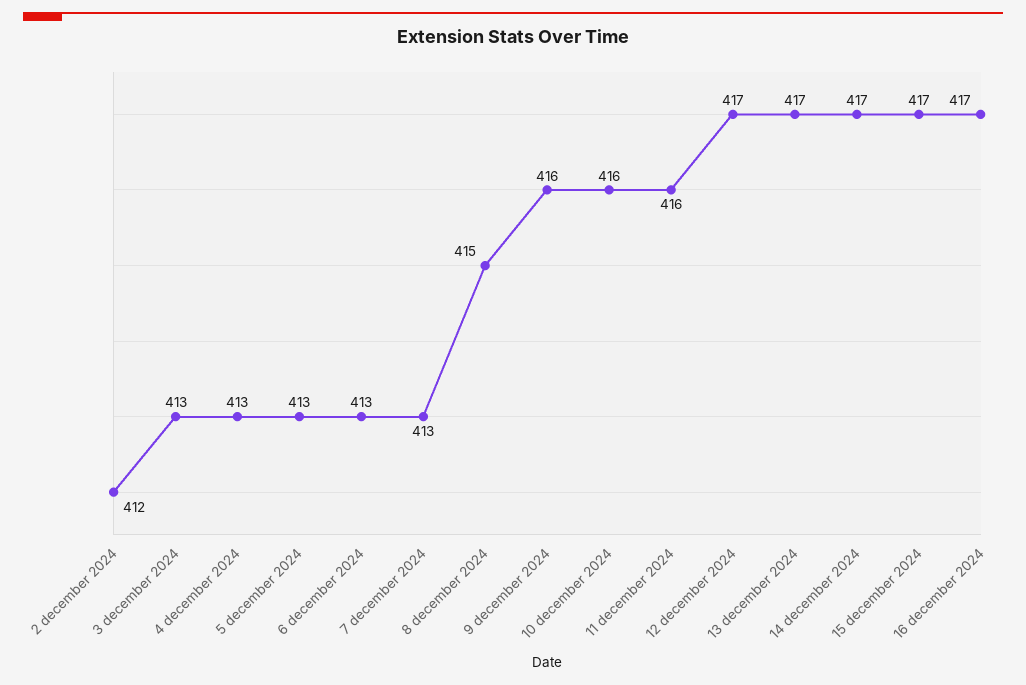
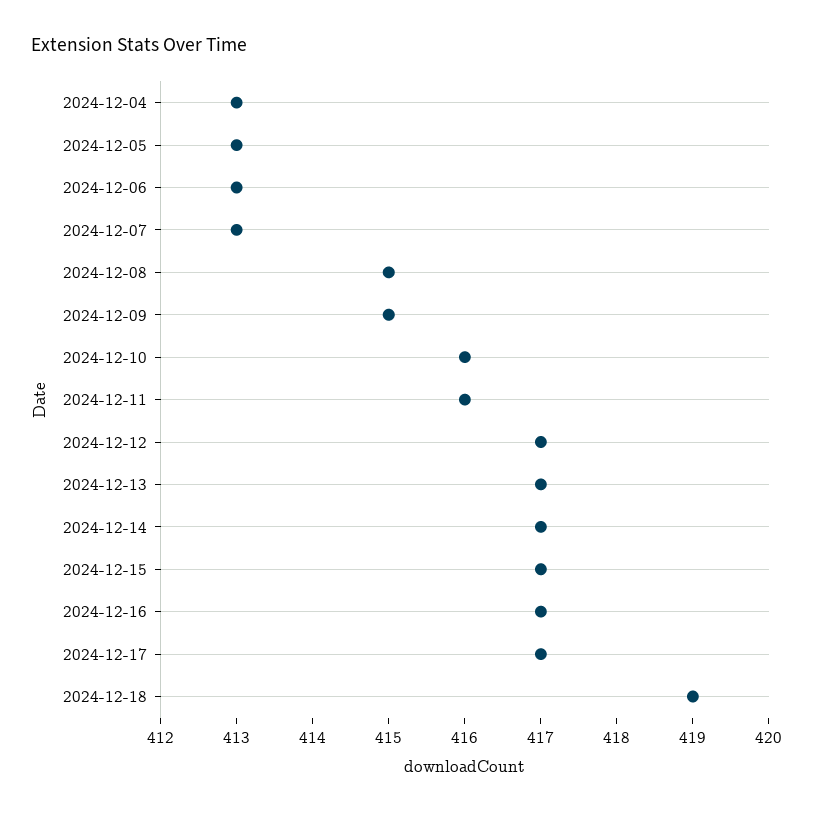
2 december 2024: 412 -> none
3 december 2024: 413 -> none
9 december 2024: 416 -> 415
2024-12-17: none -> 417
2024-12-18: none -> 419

